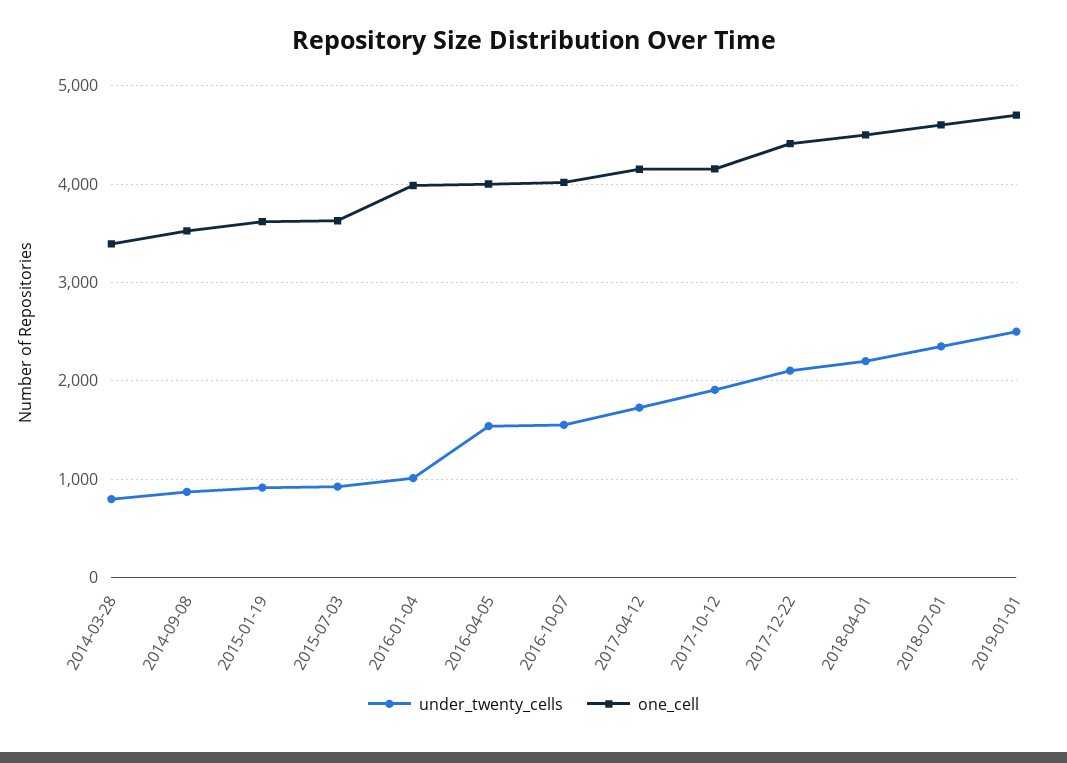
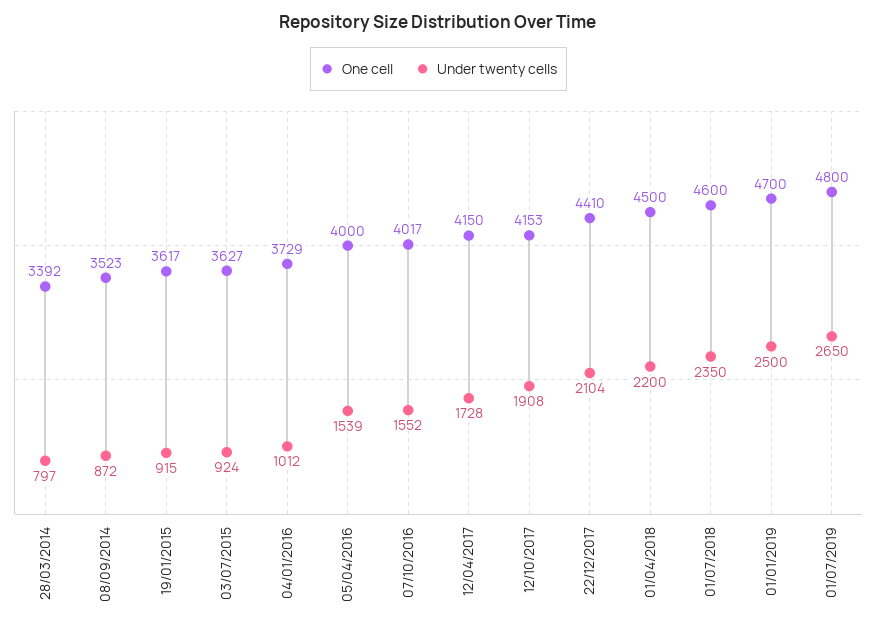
one_cell, 2016-01-04: 4000 -> 3729
one_cell, 01/07/2019: none -> 4800
under_twenty_cells, 01/07/2019: none -> 2650

